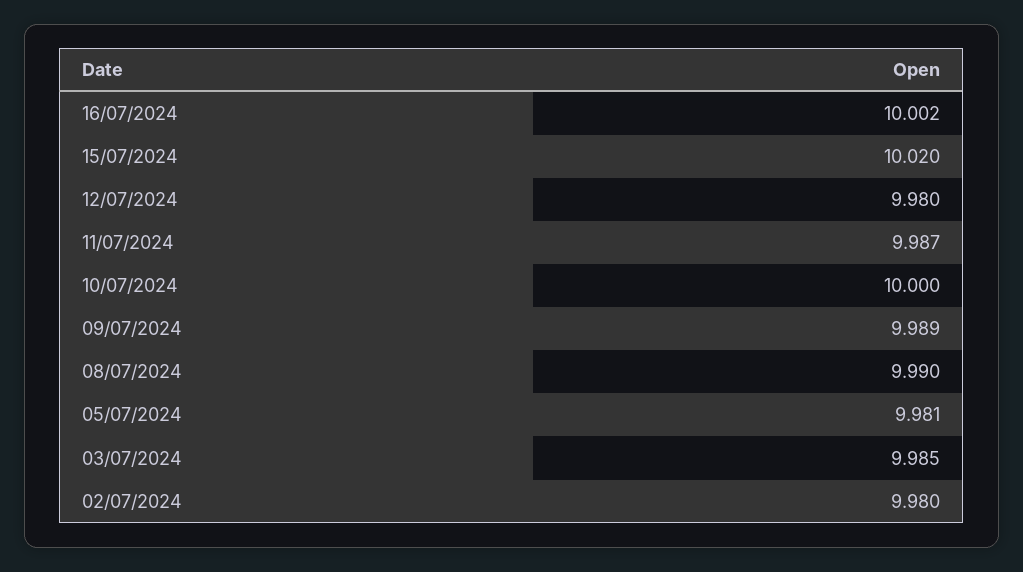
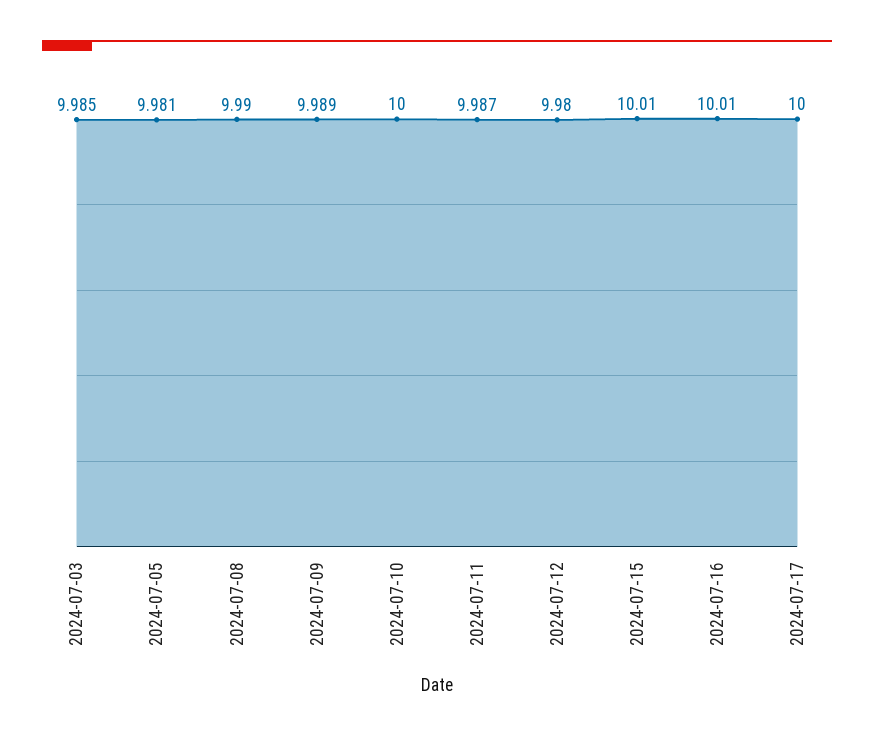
16/07/2024: 10.002 -> 10.01
15/07/2024: 10.02 -> 10.01
02/07/2024: 9.98 -> none
2024-07-17: none -> 10

